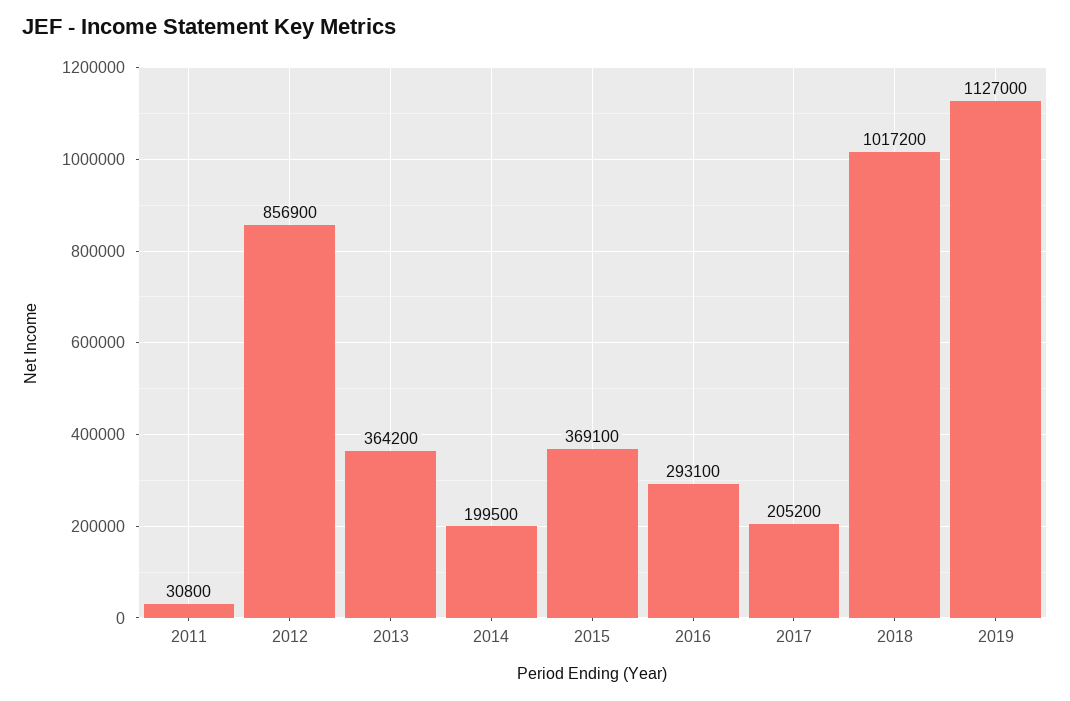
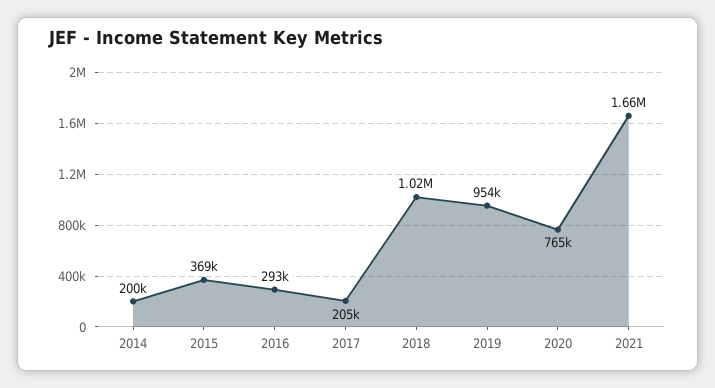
2011: 30800 -> none
2012: 856900 -> none
2013: 364200 -> none
2019: 1127000 -> 954000
2020: none -> 765000
2021: none -> 1660000

